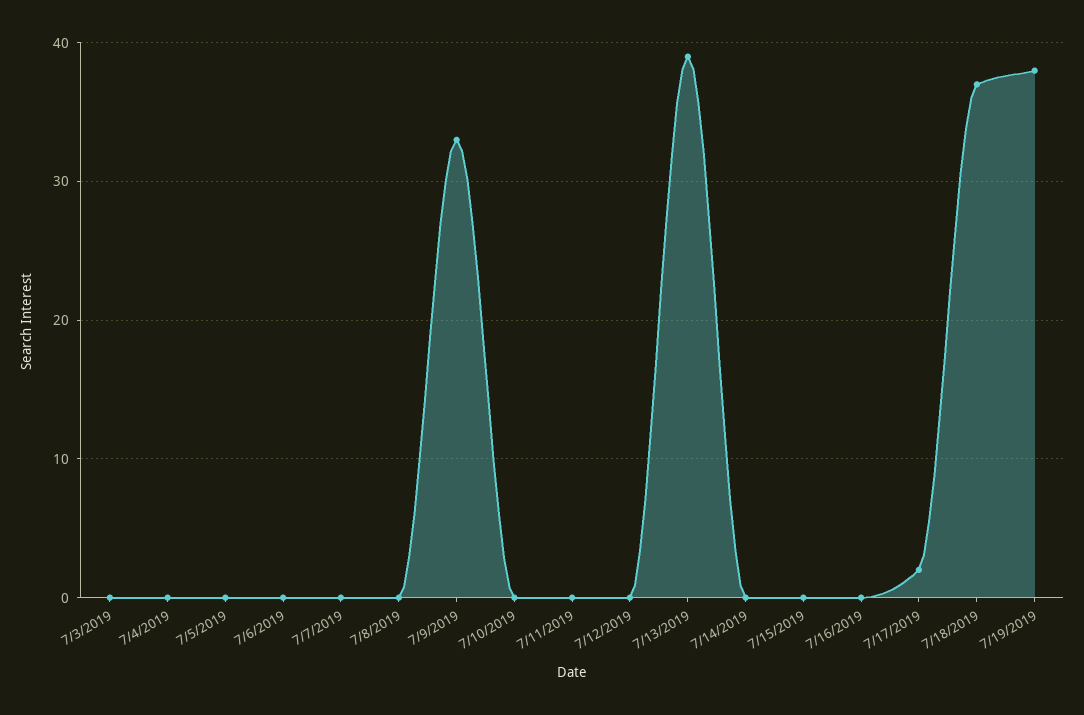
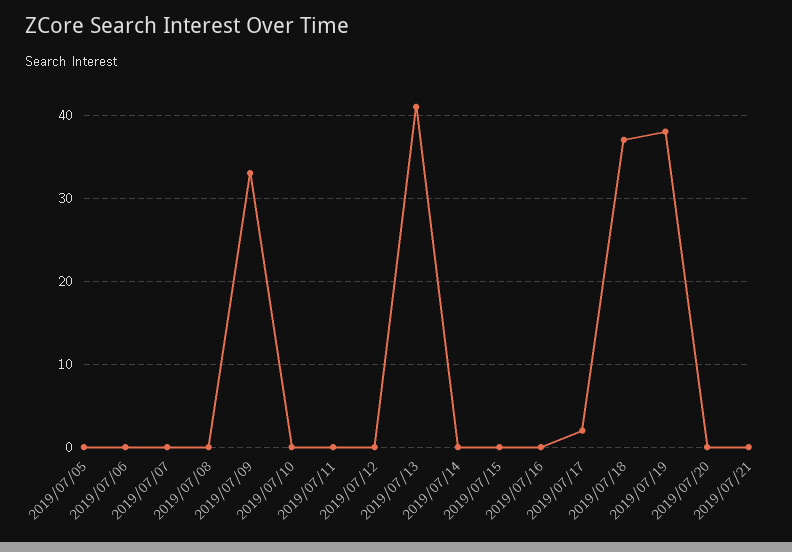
7/3/2019: 0 -> none
7/4/2019: 0 -> none
7/13/2019: 39 -> 41
2019/07/20: none -> 0
2019/07/21: none -> 0

